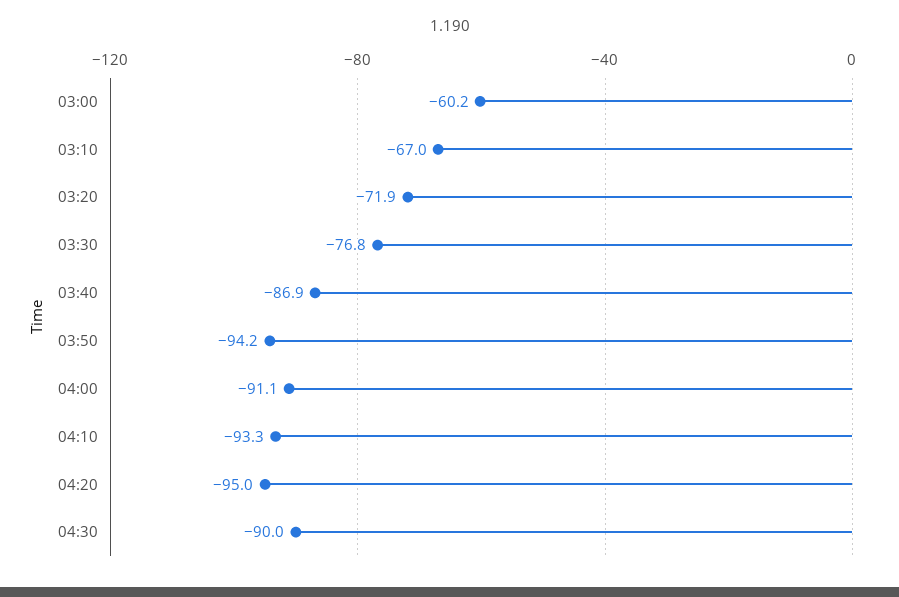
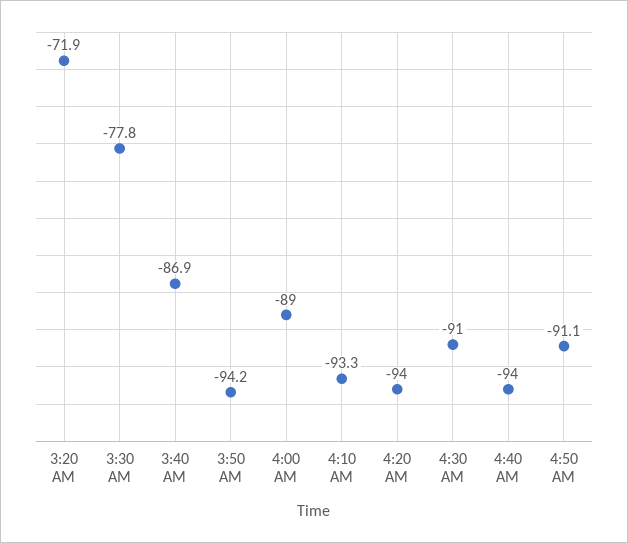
03:00: -60.2 -> none
03:10: -67 -> none
03:30: -76.8 -> -77.8
04:00: -91.1 -> -89
04:20: -95 -> -94
04:30: -90 -> -91
4:40 AM: none -> -94
4:50 AM: none -> -91.1

